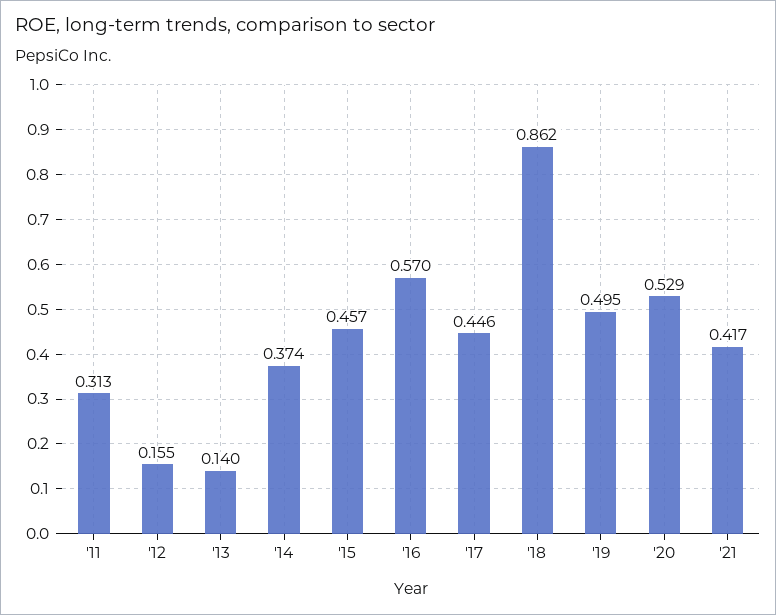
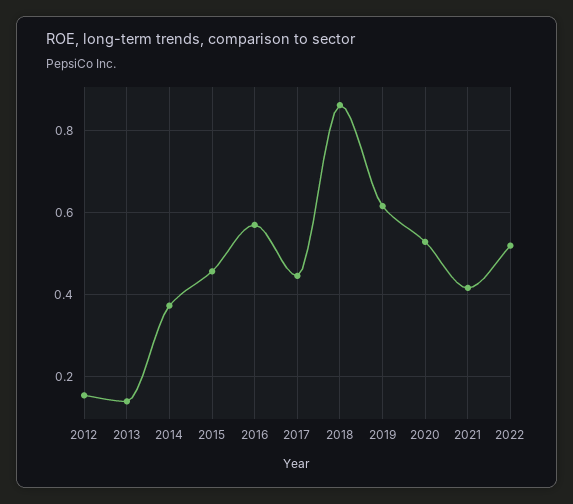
'11: 0.313 -> none
'19: 0.495 -> 0.62
2022: none -> 0.52

